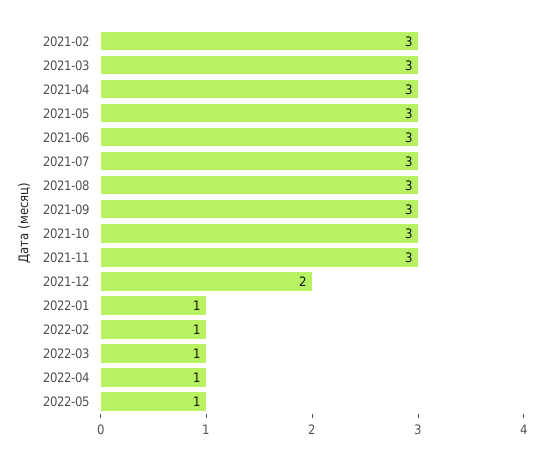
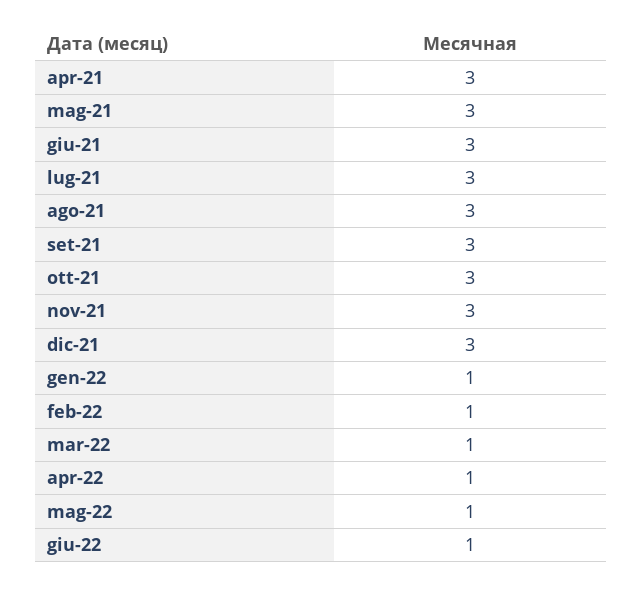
2021-02: 3 -> none
2021-03: 3 -> none
2021-12: 2 -> 3
giu-22: none -> 1

